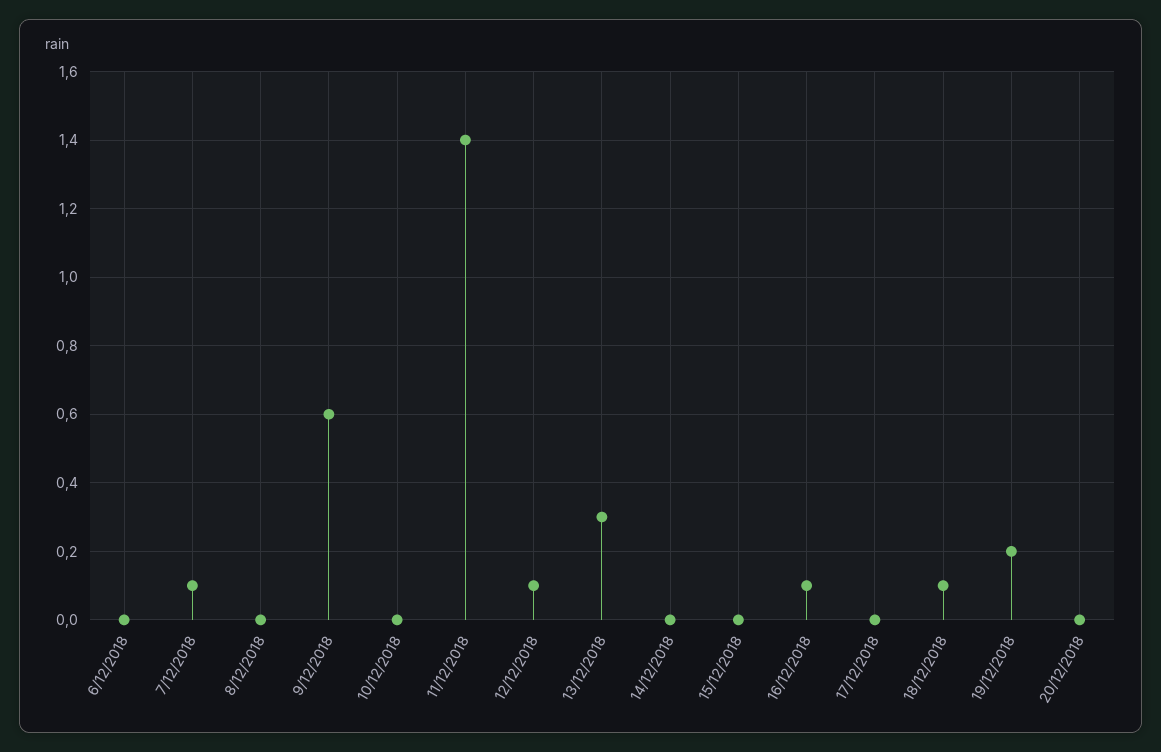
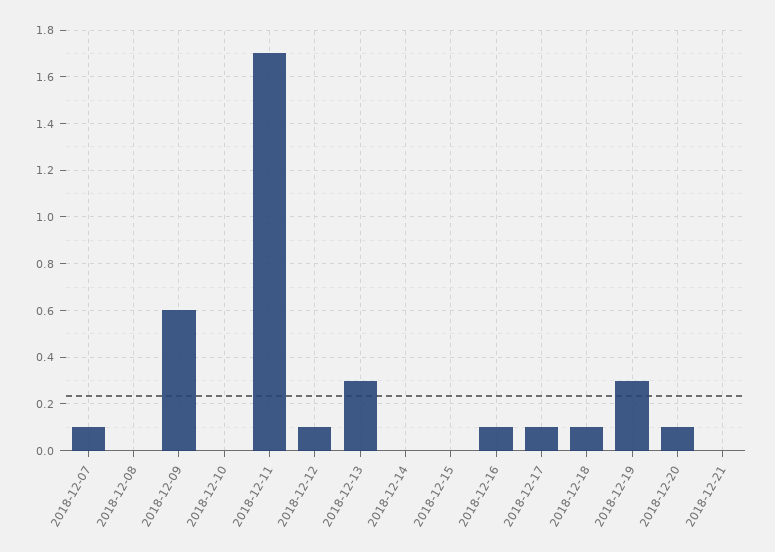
6/12/2018: 0 -> none
11/12/2018: 1.4 -> 1.7
17/12/2018: 0 -> 0.1
19/12/2018: 0.2 -> 0.3
20/12/2018: 0 -> 0.1
2018-12-21: none -> 0

